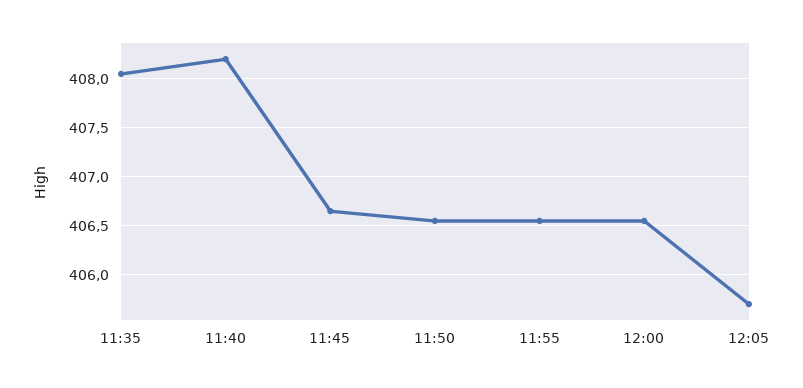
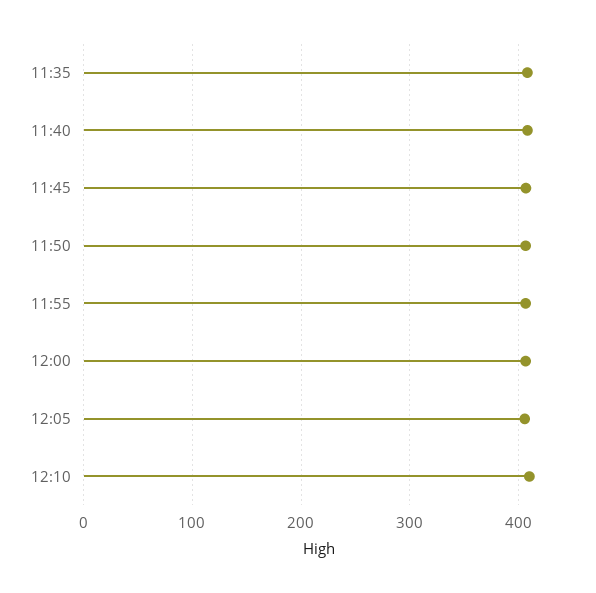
12:10: none -> 410

